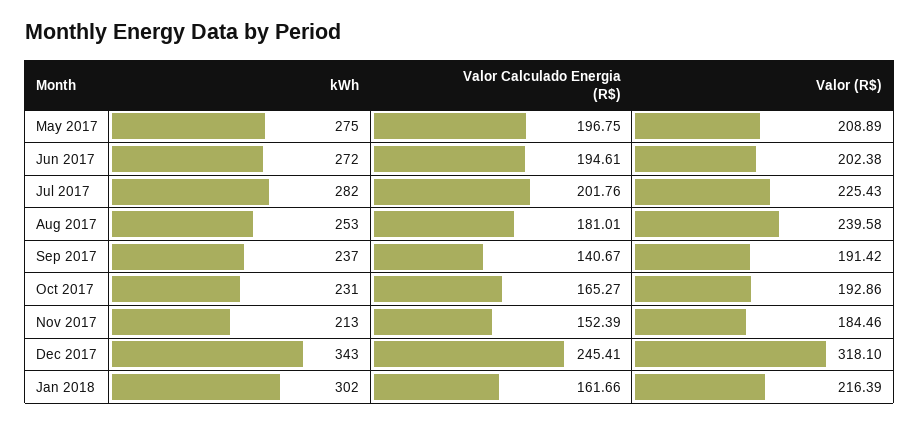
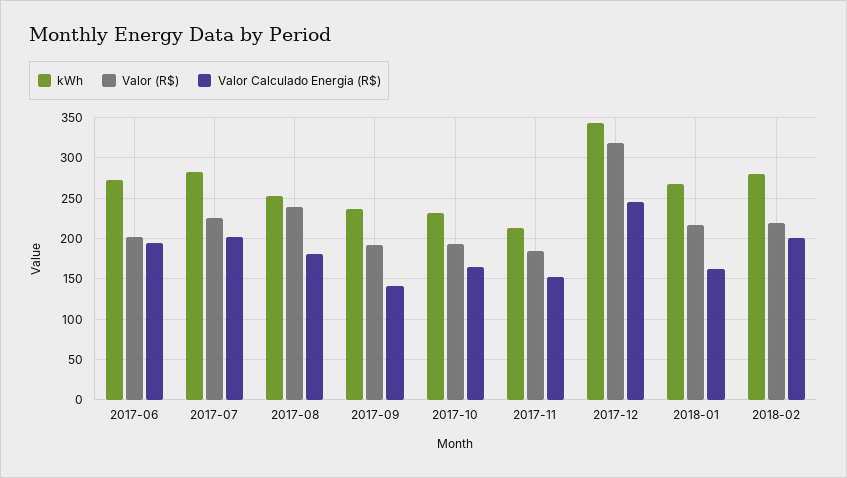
kWh, May 2017: 275 -> none
Valor Calculado Energia (R$), May 2017: 196.75 -> none
Valor (R$), May 2017: 208.89 -> none
kWh, Jan 2018: 302 -> 270
kWh, 2018-02: none -> 280
Valor (R$), 2018-02: none -> 220
Valor Calculado Energia (R$), 2018-02: none -> 200

